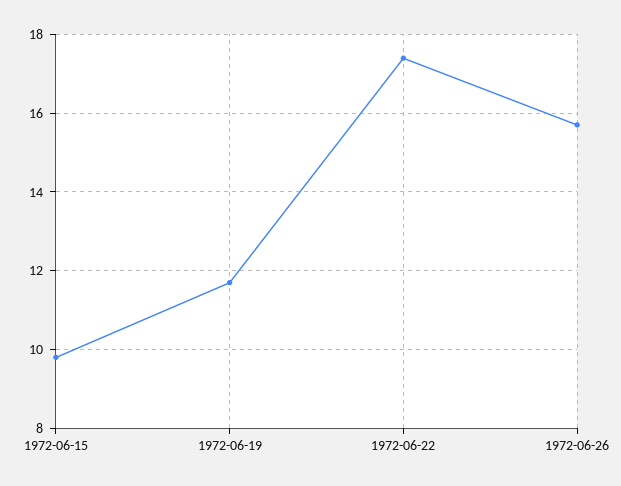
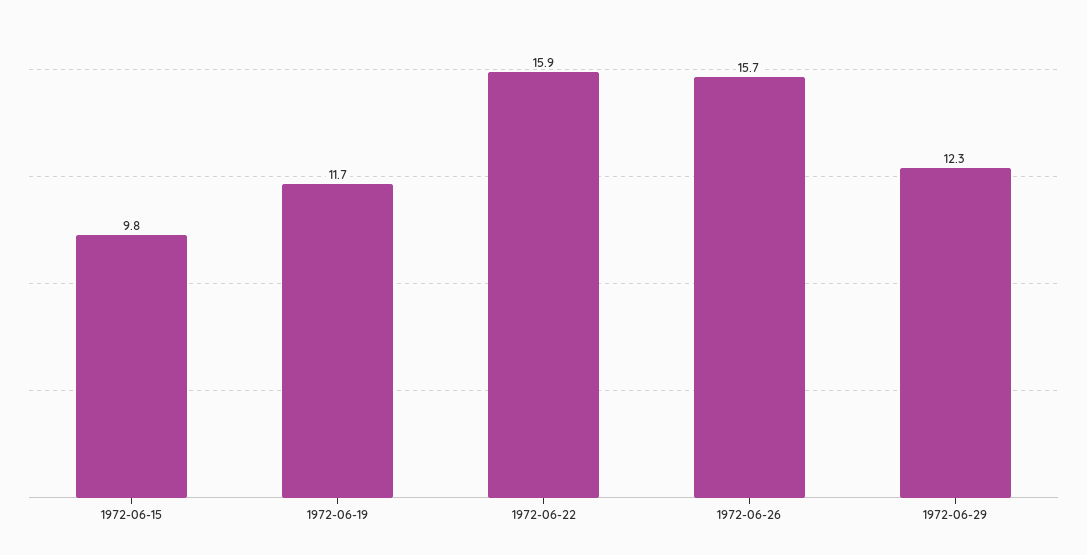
1972-06-22: 17.5 -> 15.9
1972-06-29: none -> 12.3

